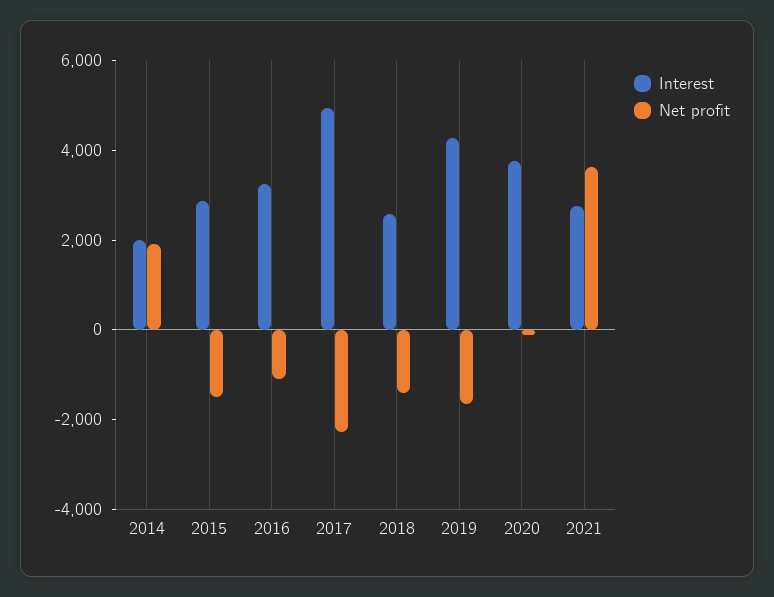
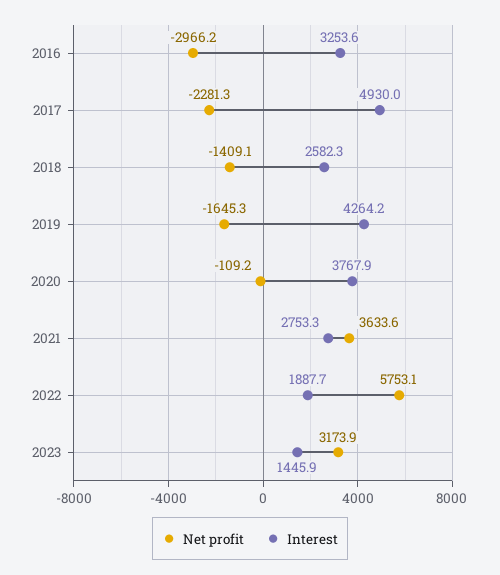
Interest, 2014: 2000 -> none
Net profit, 2014: 2000 -> none
Interest, 2015: 3000 -> none
Net profit, 2015: -1500 -> none
Net profit, 2016: -1000 -> -2966.2
Net profit, 2022: none -> 5753.1
Interest, 2022: none -> 1887.7
Net profit, 2023: none -> 3173.9
Interest, 2023: none -> 1445.9

